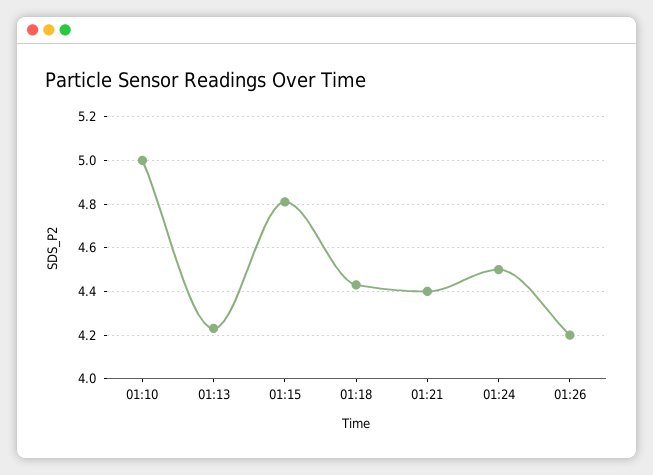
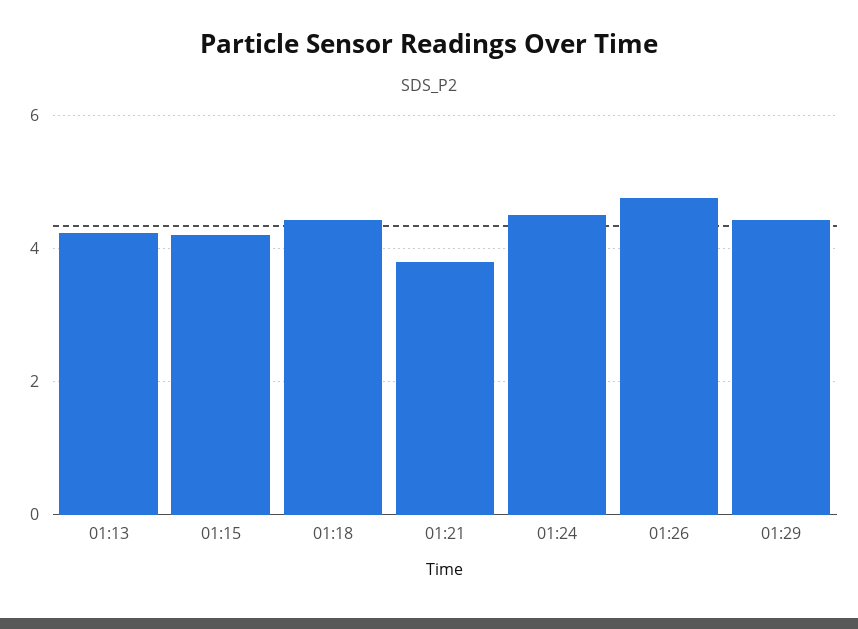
01:10: 5 -> none
01:15: 4.8 -> 4.2
01:21: 4.4 -> 3.8
01:26: 4.2 -> 4.8
01:29: none -> 4.4

